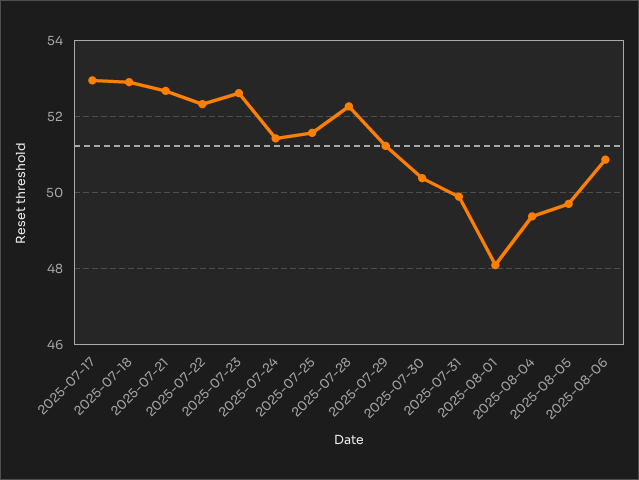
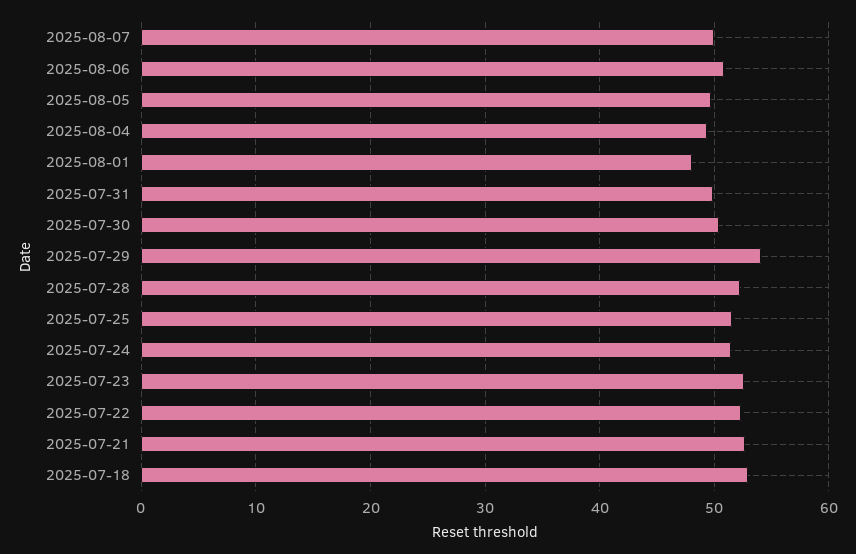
2025-07-17: 53 -> none
2025-07-29: 51.2 -> 54
2025-08-07: none -> 50

